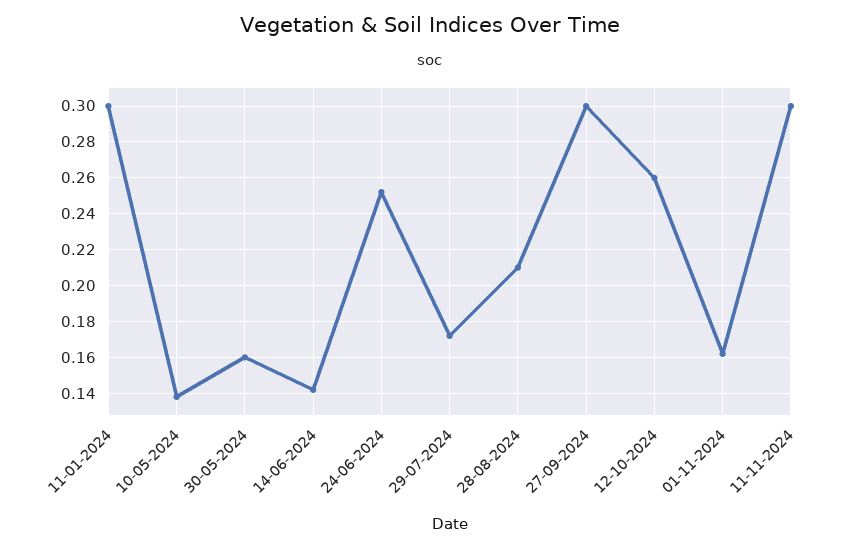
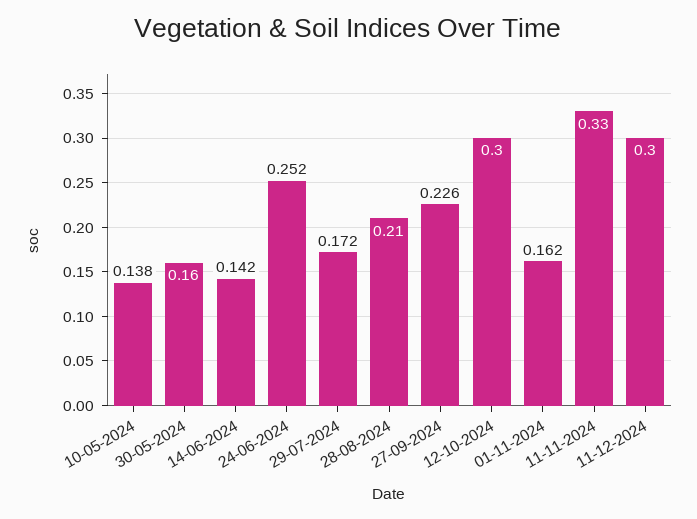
11-01-2024: 0.3 -> none
27-09-2024: 0.3 -> 0.226
12-10-2024: 0.26 -> 0.3
11-11-2024: 0.3 -> 0.33
11-12-2024: none -> 0.3

